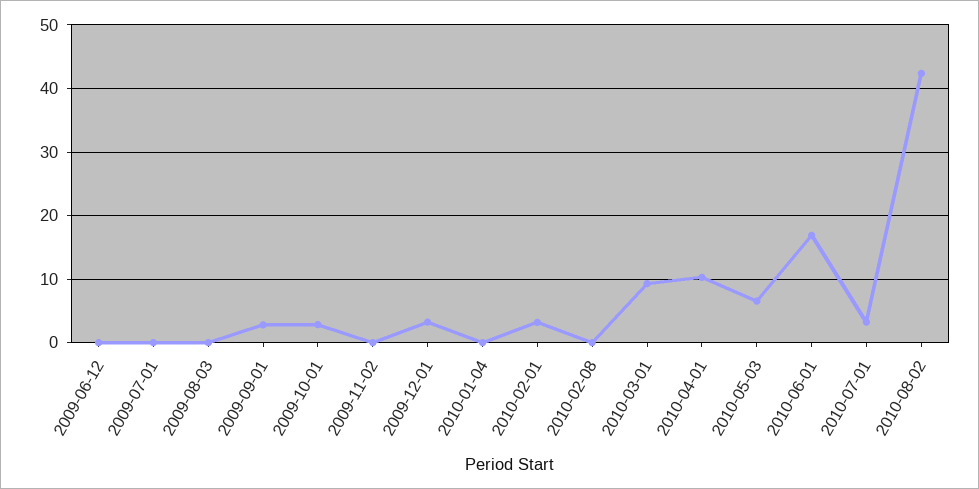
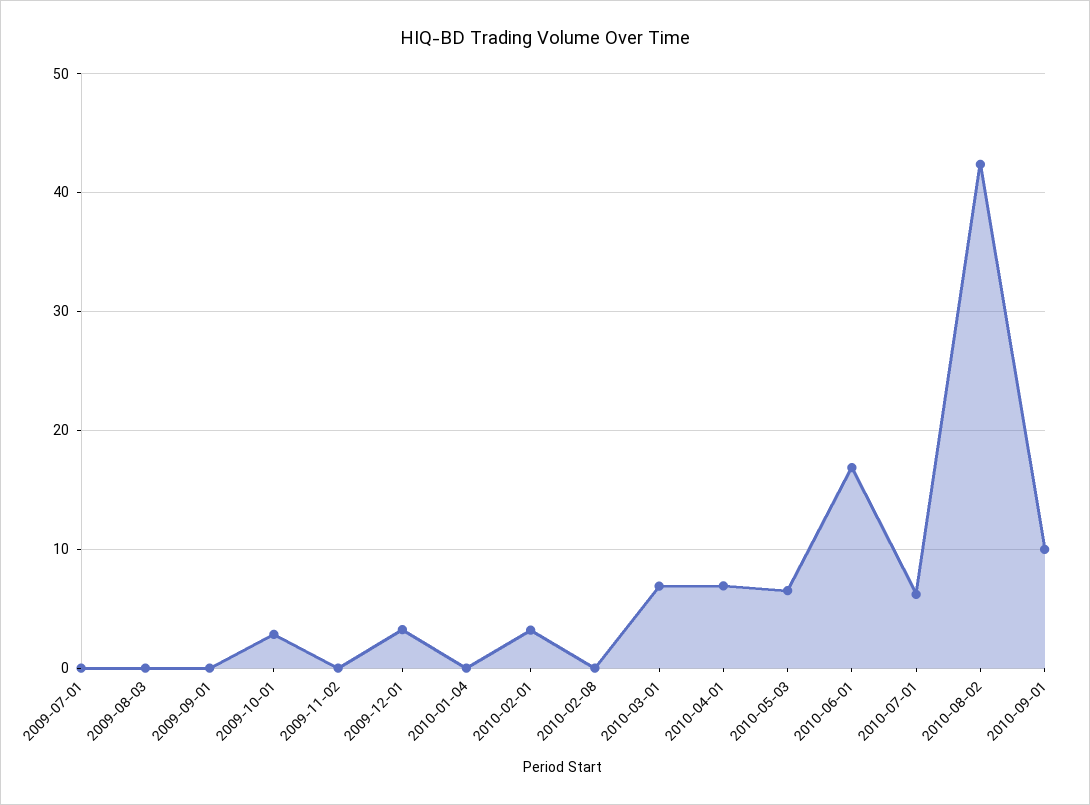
2009-06-12: 0 -> none
2009-09-01: 3 -> 0
2010-03-01: 9 -> 7
2010-04-01: 10 -> 7
2010-07-01: 3 -> 6
2010-09-01: none -> 10

